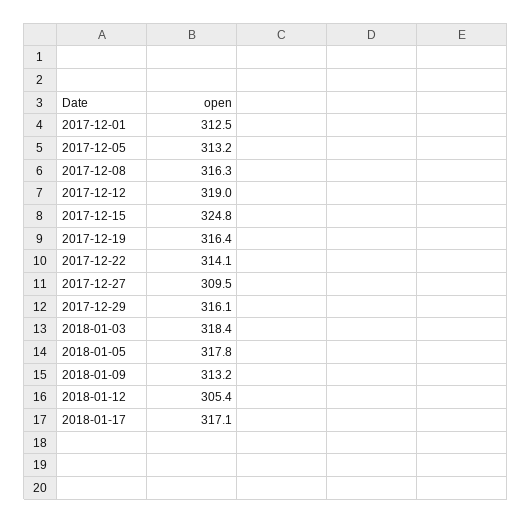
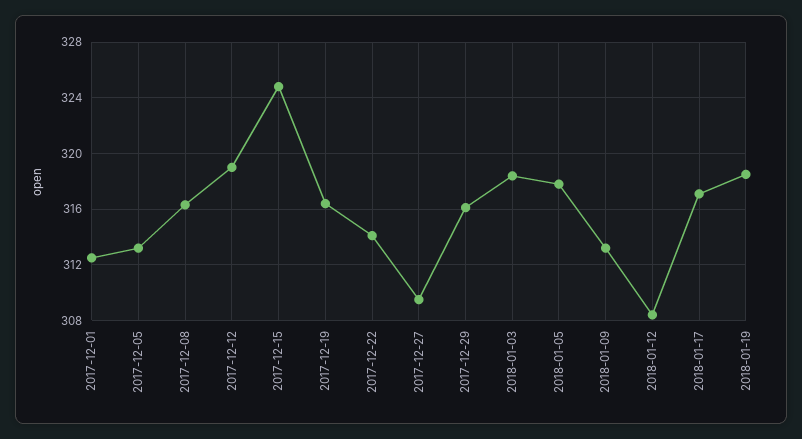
2018-01-12: 305.4 -> 308.5
2018-01-19: none -> 318.5

